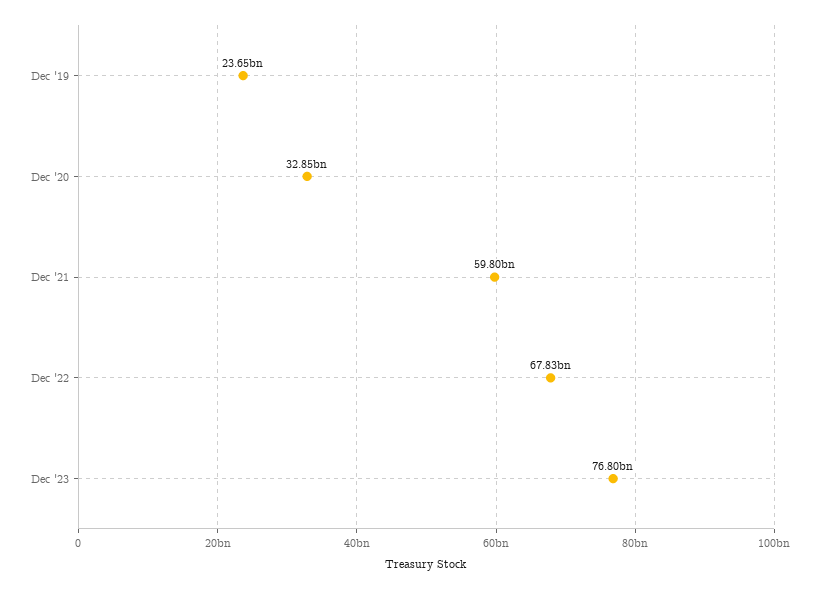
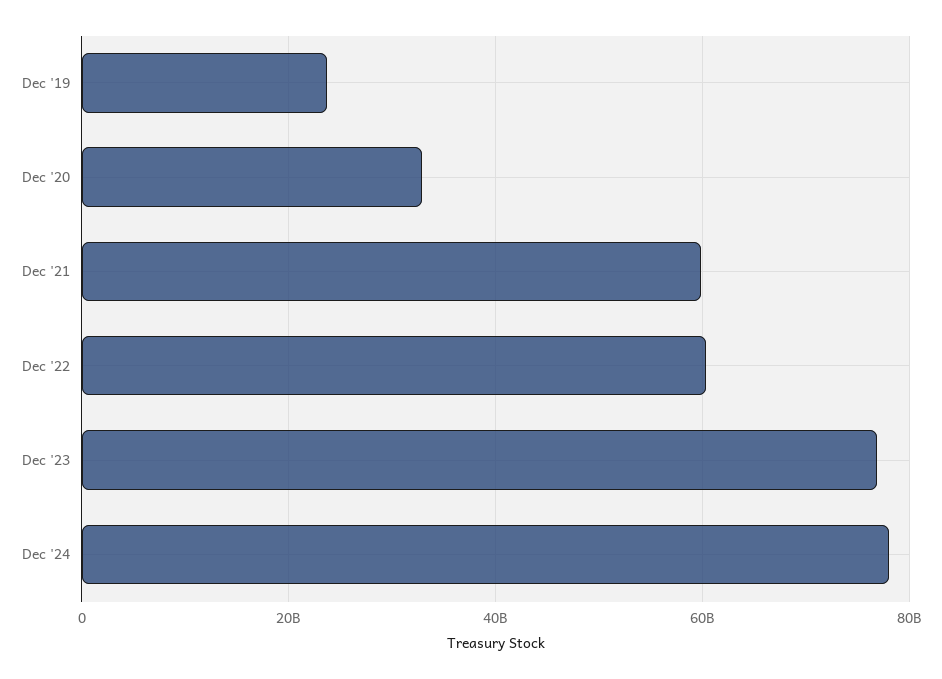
Dec '22: 67830000000 -> 60000000000
Dec '24: none -> 78000000000

